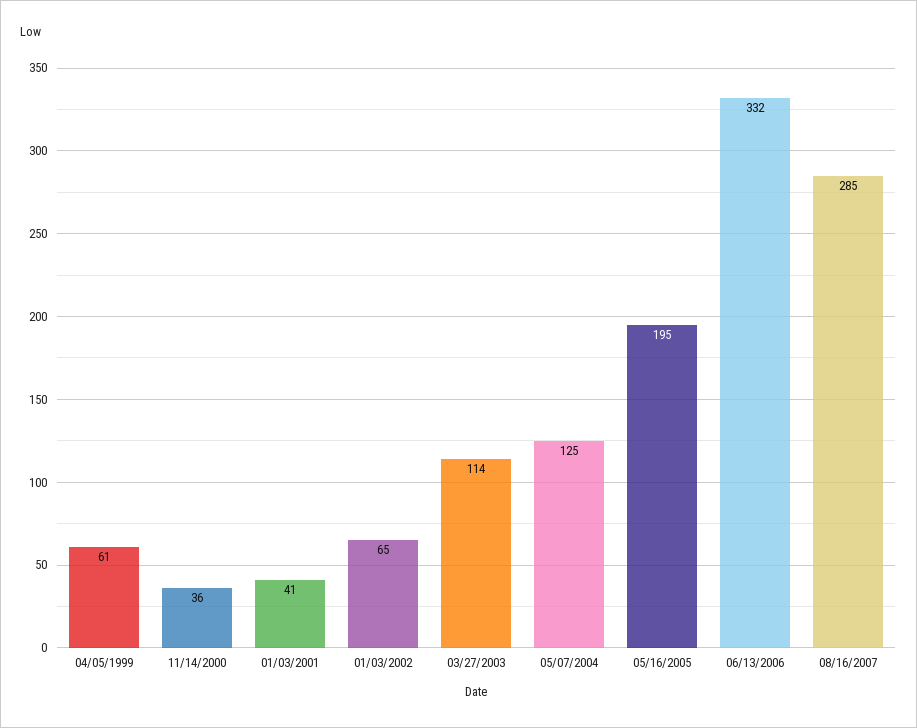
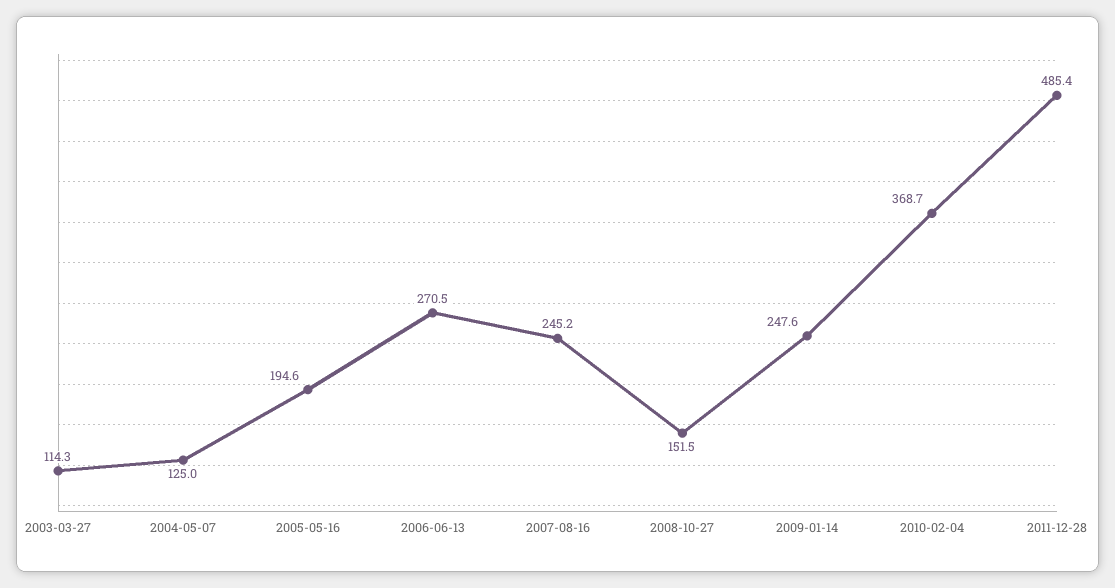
04/05/1999: 61 -> none
11/14/2000: 36 -> none
01/03/2001: 41 -> none
01/03/2002: 65 -> none
06/13/2006: 332 -> 270.5
08/16/2007: 285 -> 245.2
2008-10-27: none -> 151.5
2009-01-14: none -> 247.6
2010-02-04: none -> 368.7
2011-12-28: none -> 485.4

